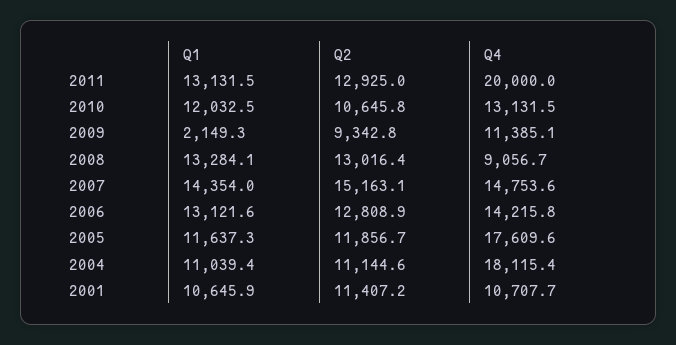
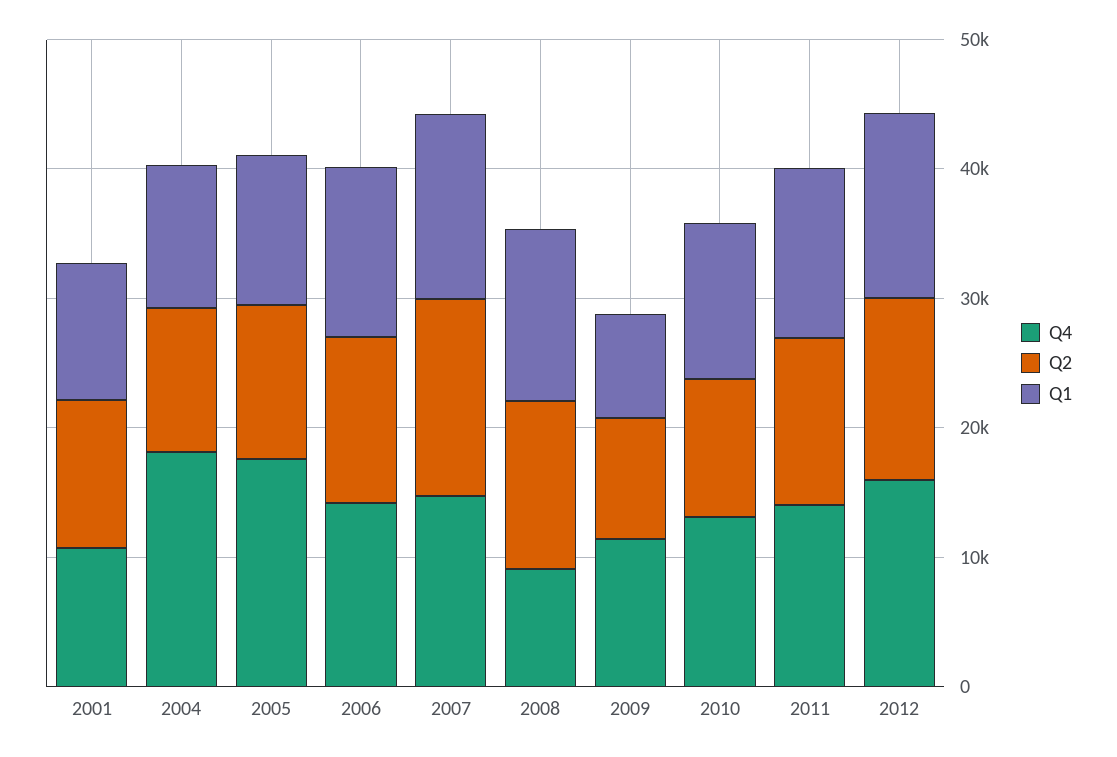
Q4, 2011: 20000 -> 14000
Q1, 2009: 2149.3 -> 8000
Q4, 2012: none -> 16000
Q2, 2012: none -> 14000
Q1, 2012: none -> 14000

